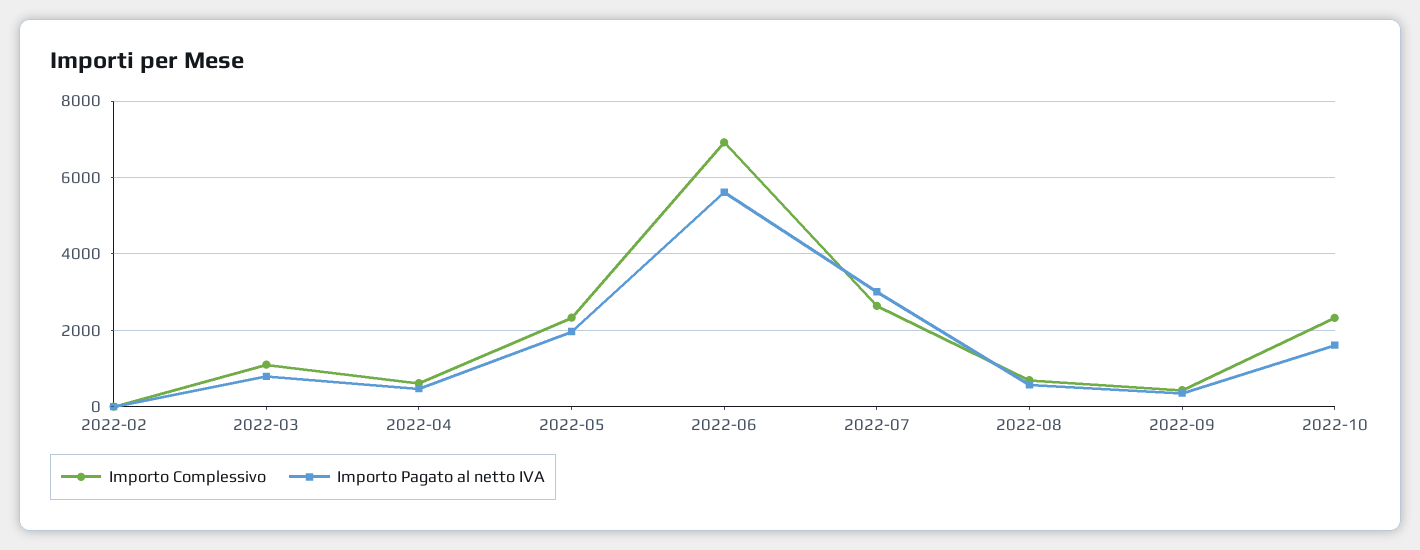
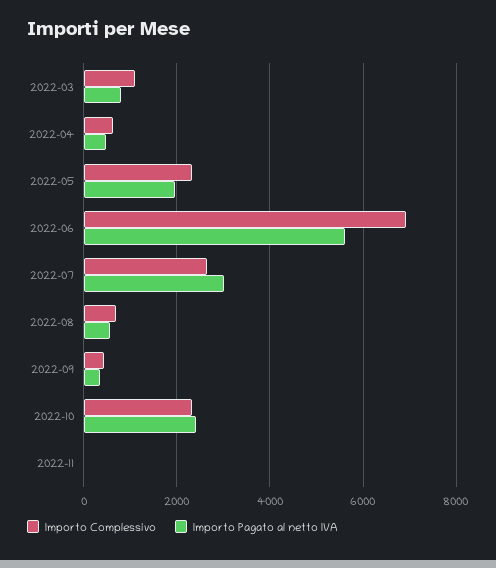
Importo Complessivo, 2022-02: 0 -> none
Importo Pagato al netto IVA, 2022-02: 0 -> none
Importo Pagato al netto IVA, 2022-10: 1600 -> 2400
Importo Complessivo, 2022-11: none -> 0
Importo Pagato al netto IVA, 2022-11: none -> 0

